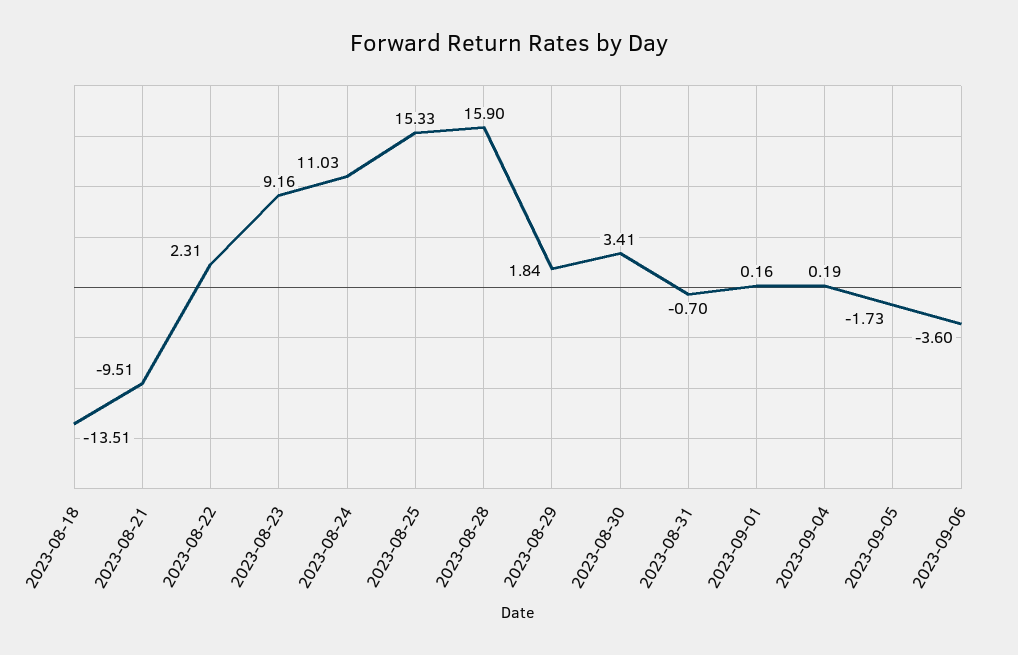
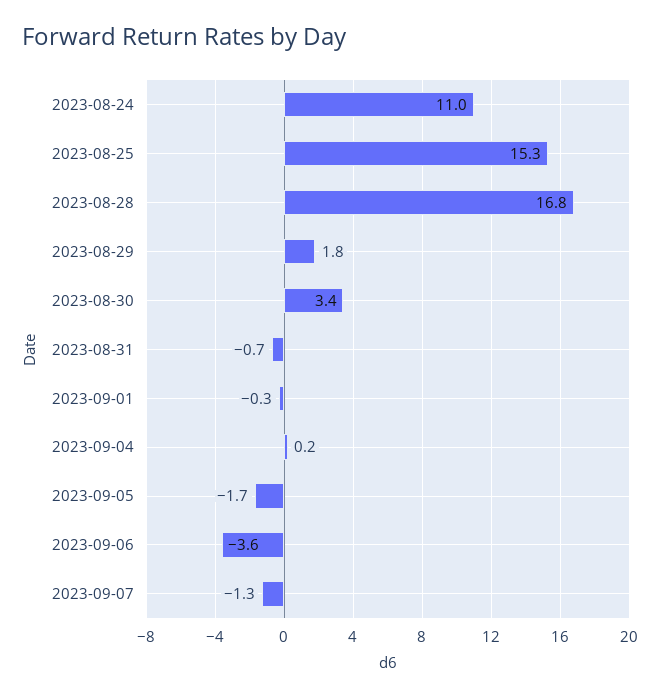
2023-08-18: -13.51 -> none
2023-08-21: -9.51 -> none
2023-08-22: 2.31 -> none
2023-08-23: 9.16 -> none
2023-08-28: 15.9 -> 16.8
2023-09-01: 0.16 -> -0.3
2023-09-07: none -> -1.3

